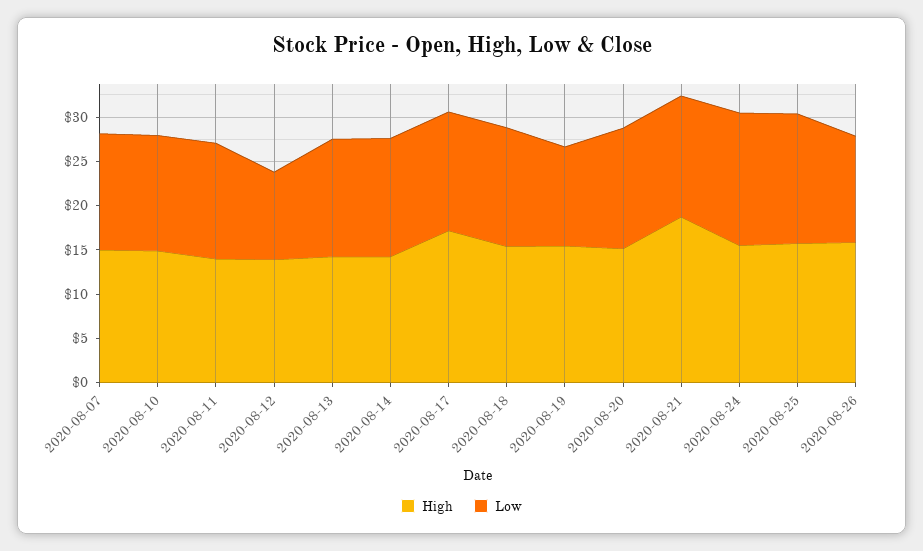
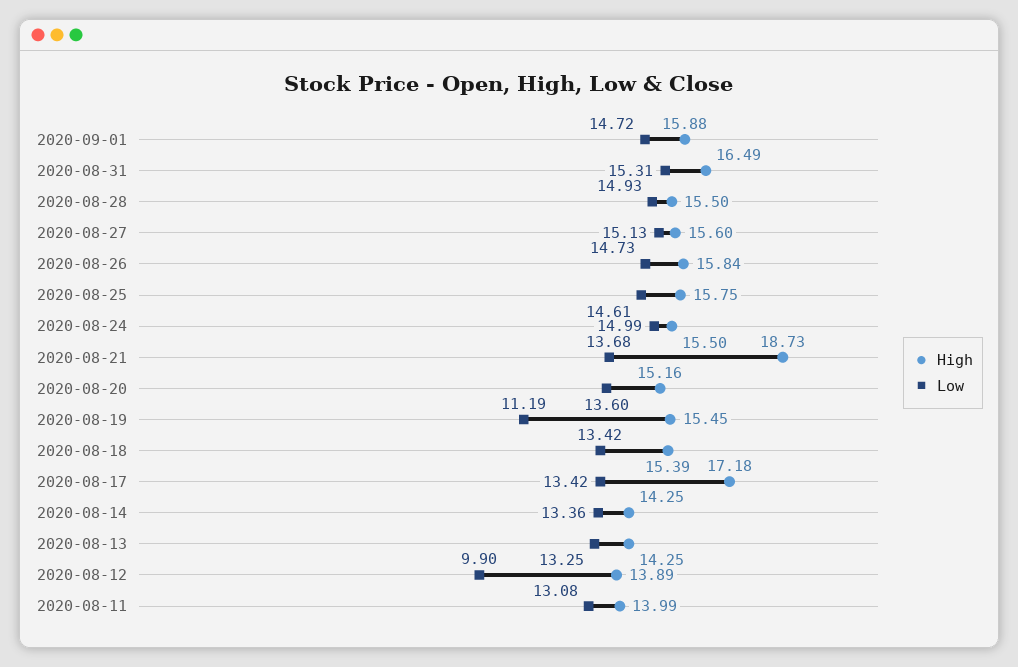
High, 2020-08-07: 15 -> none
Low, 2020-08-07: 13 -> none
High, 2020-08-10: 15 -> none
Low, 2020-08-10: 13 -> none
Low, 2020-08-26: 12 -> 14.73
High, 2020-09-01: none -> 15.88
Low, 2020-09-01: none -> 14.72
High, 2020-08-31: none -> 16.49
Low, 2020-08-31: none -> 15.31
High, 2020-08-28: none -> 15.5
Low, 2020-08-28: none -> 14.93
High, 2020-08-27: none -> 15.6
Low, 2020-08-27: none -> 15.13

